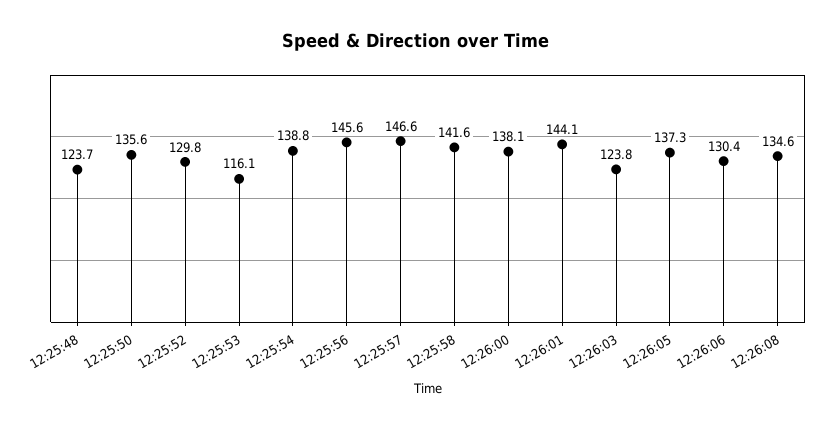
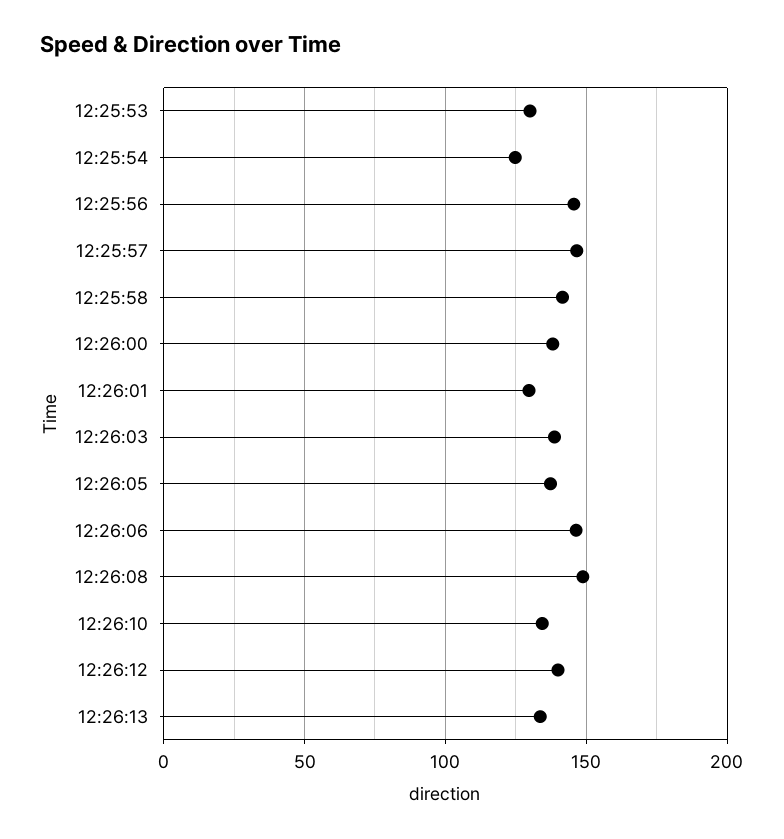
12:25:48: 123.7 -> none
12:25:50: 135.6 -> none
12:25:52: 129.8 -> none
12:25:53: 116.1 -> 130
12:25:54: 138.8 -> 125
12:26:01: 144.1 -> 130
12:26:03: 123.8 -> 140
12:26:06: 130.4 -> 145
12:26:08: 134.6 -> 150
12:26:10: none -> 135
12:26:12: none -> 140
12:26:13: none -> 135

